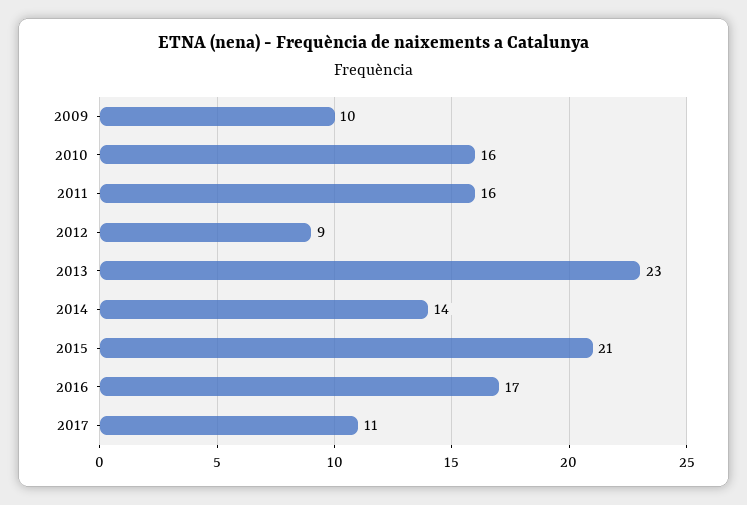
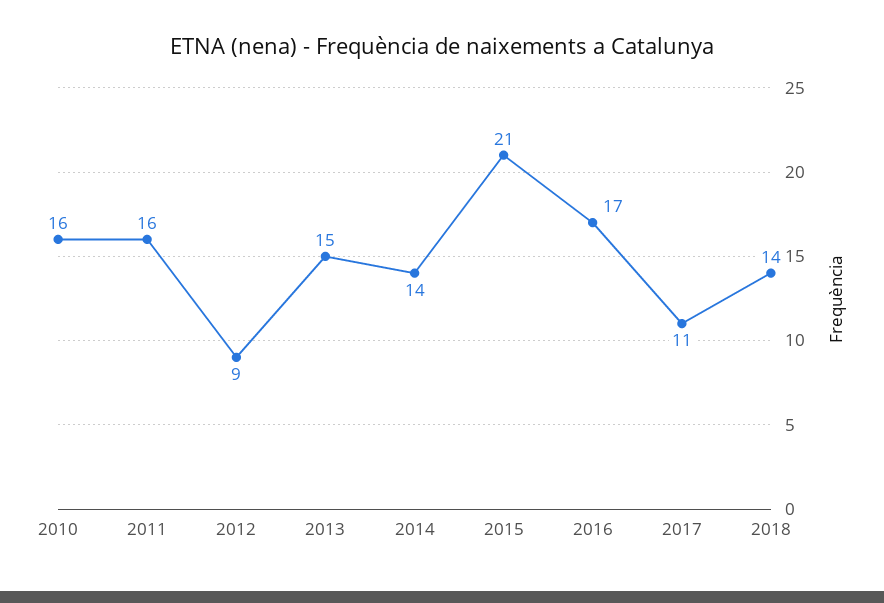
2009: 10 -> none
2013: 23 -> 15
2018: none -> 14

